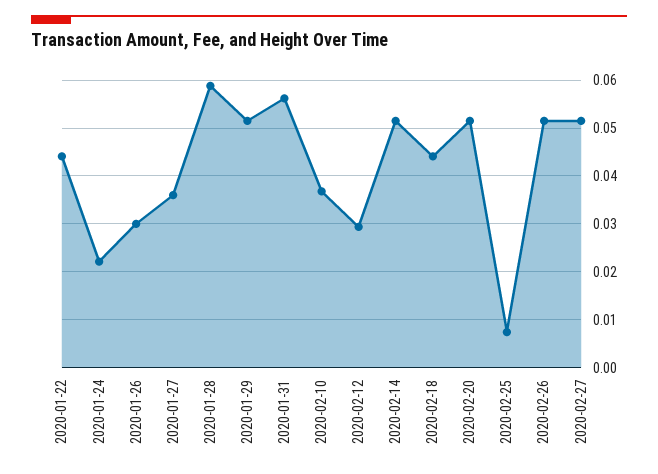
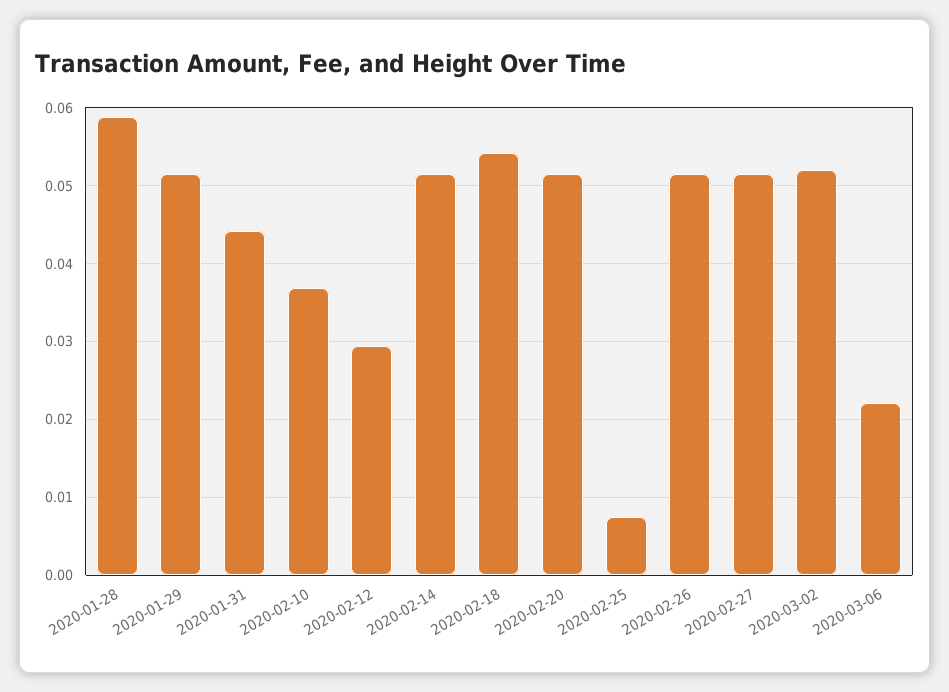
2020-01-22: 0.044 -> none
2020-01-24: 0.022 -> none
2020-01-26: 0.03 -> none
2020-01-27: 0.036 -> none
2020-01-31: 0.056 -> 0.044
2020-02-18: 0.044 -> 0.054
2020-03-02: none -> 0.052
2020-03-06: none -> 0.022

